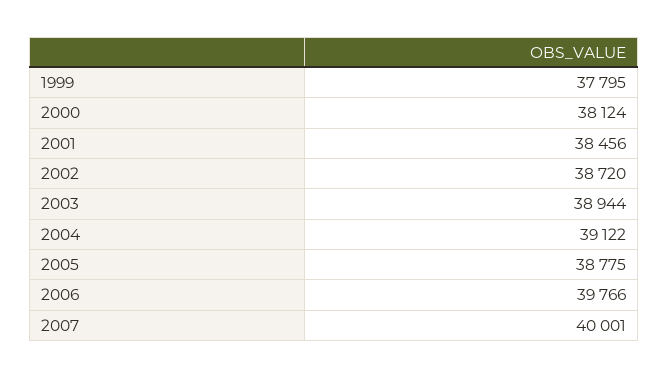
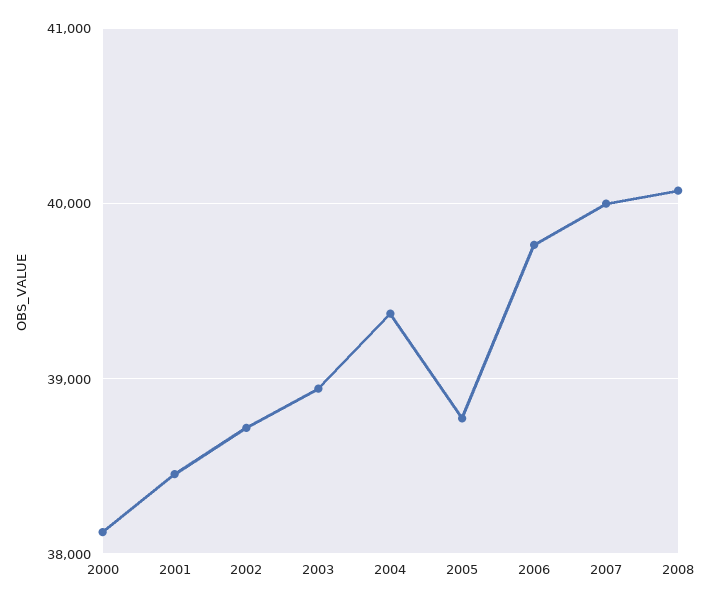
1999: 37795 -> none
2004: 39122 -> 39400
2008: none -> 40100

